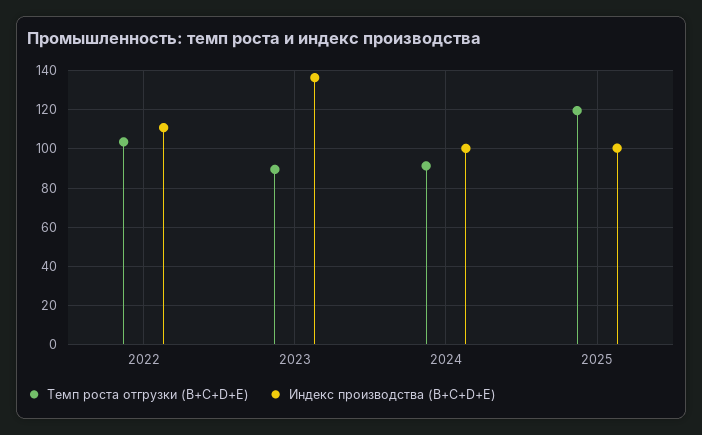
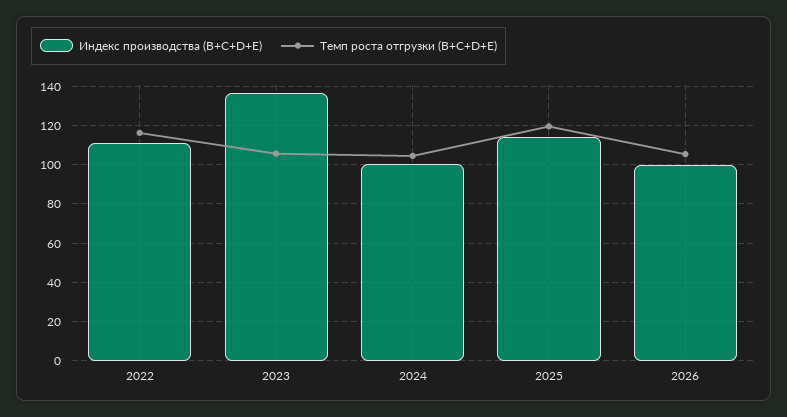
Темп роста отгрузки (B+C+D+E), 2022: 105 -> 115
Темп роста отгрузки (B+C+D+E), 2023: 90 -> 105
Темп роста отгрузки (B+C+D+E), 2024: 90 -> 105
Индекс производства (B+C+D+E), 2025: 100 -> 115
Индекс производства (B+C+D+E), 2026: none -> 100
Темп роста отгрузки (B+C+D+E), 2026: none -> 105

